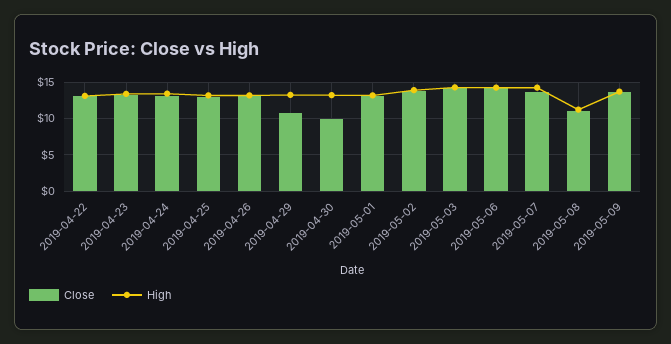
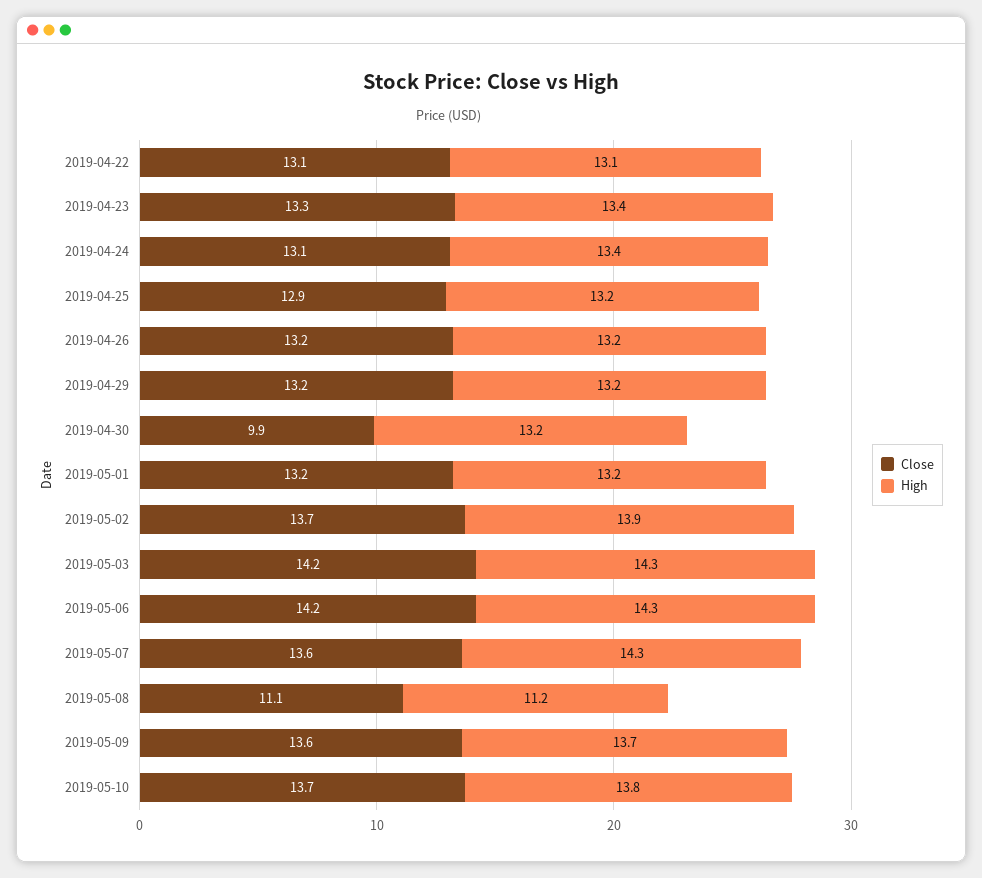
Close, 2019-04-29: 11 -> 13.2
Close, 2019-05-10: none -> 13.7
High, 2019-05-10: none -> 13.8

